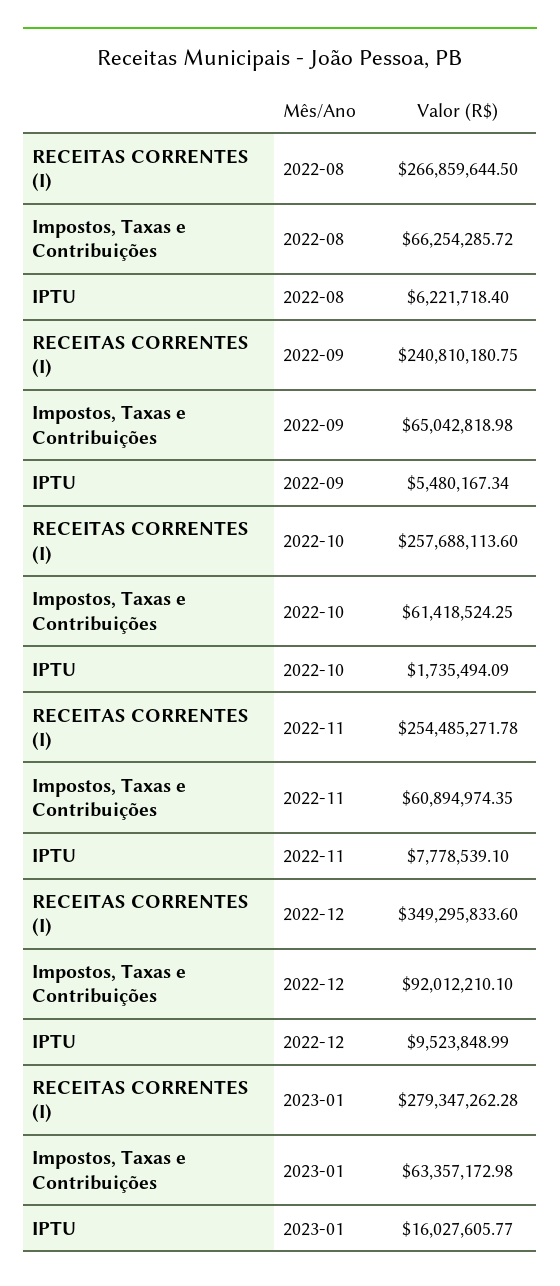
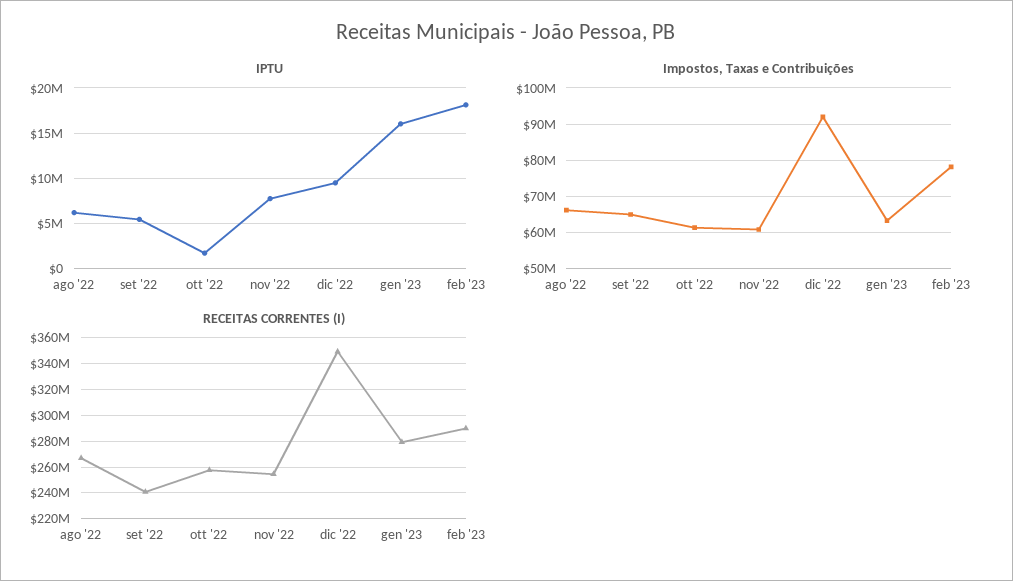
IPTU, feb '23: none -> 18000000
Impostos, Taxas e Contribuições, feb '23: none -> 78000000
RECEITAS CORRENTES (I), feb '23: none -> 290000000

